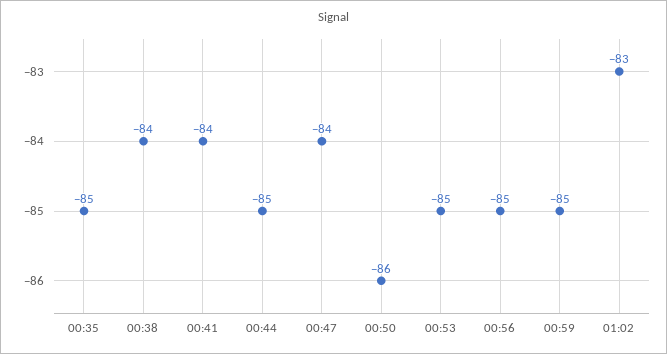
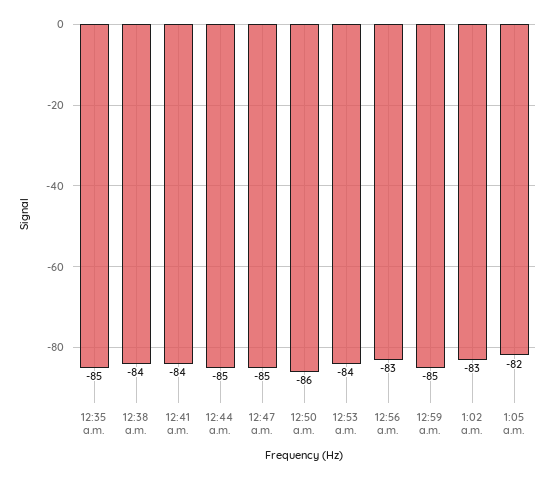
00:47: -84 -> -85
00:53: -85 -> -84
00:56: -85 -> -83
1:05 a.m.: none -> -82

